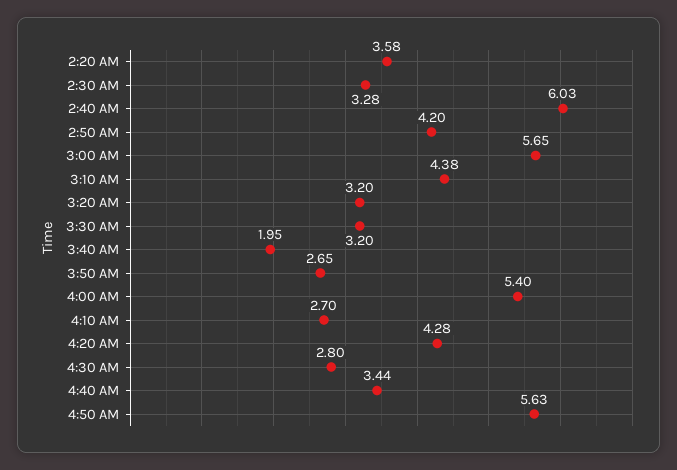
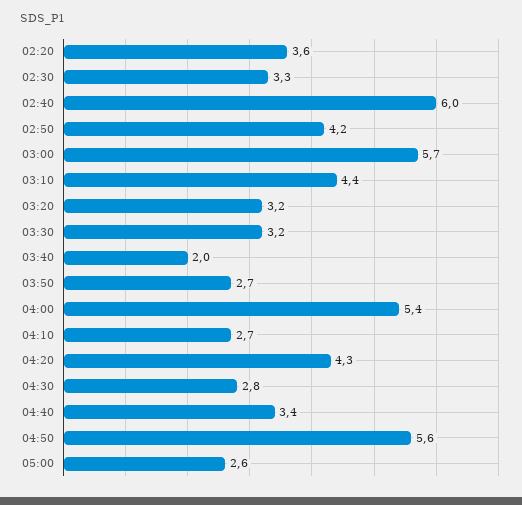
05:00: none -> 2.6

